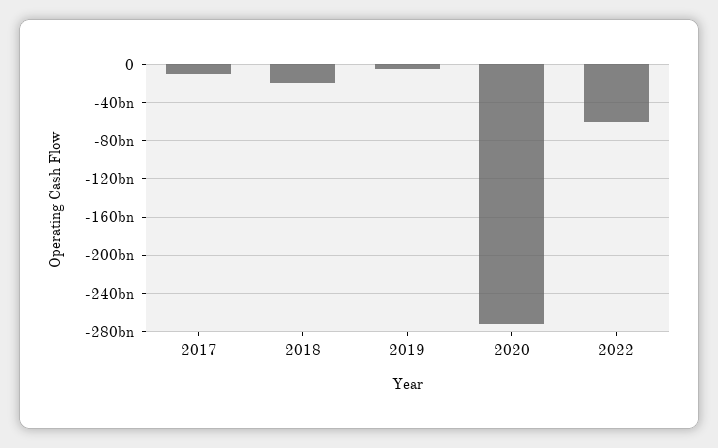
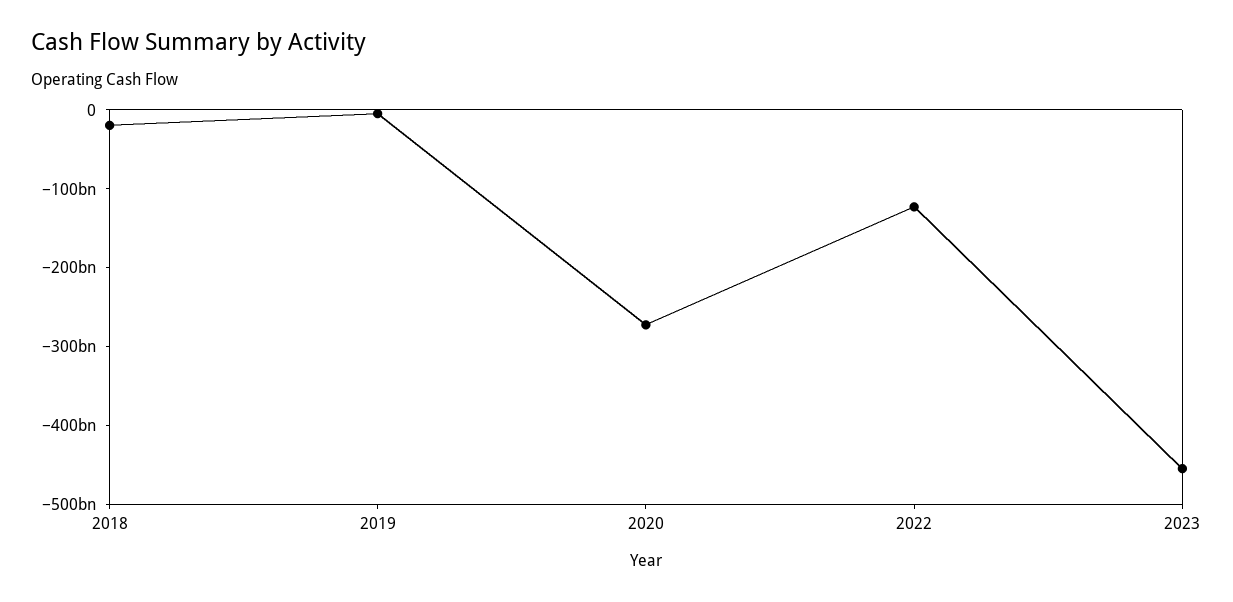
2017: -10000000000 -> none
2022: -60000000000 -> -120000000000
2023: none -> -460000000000

